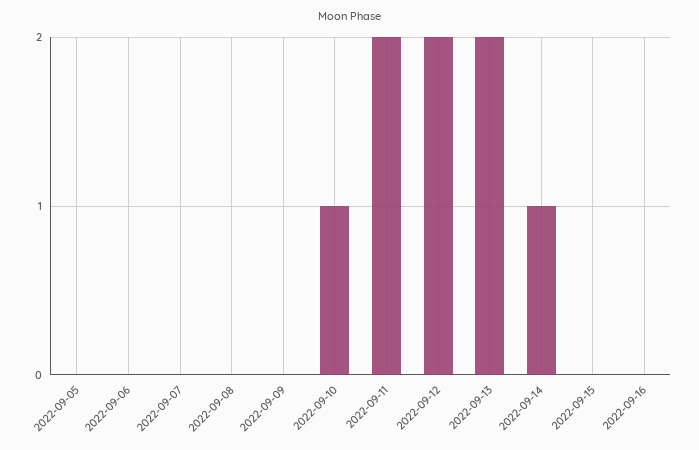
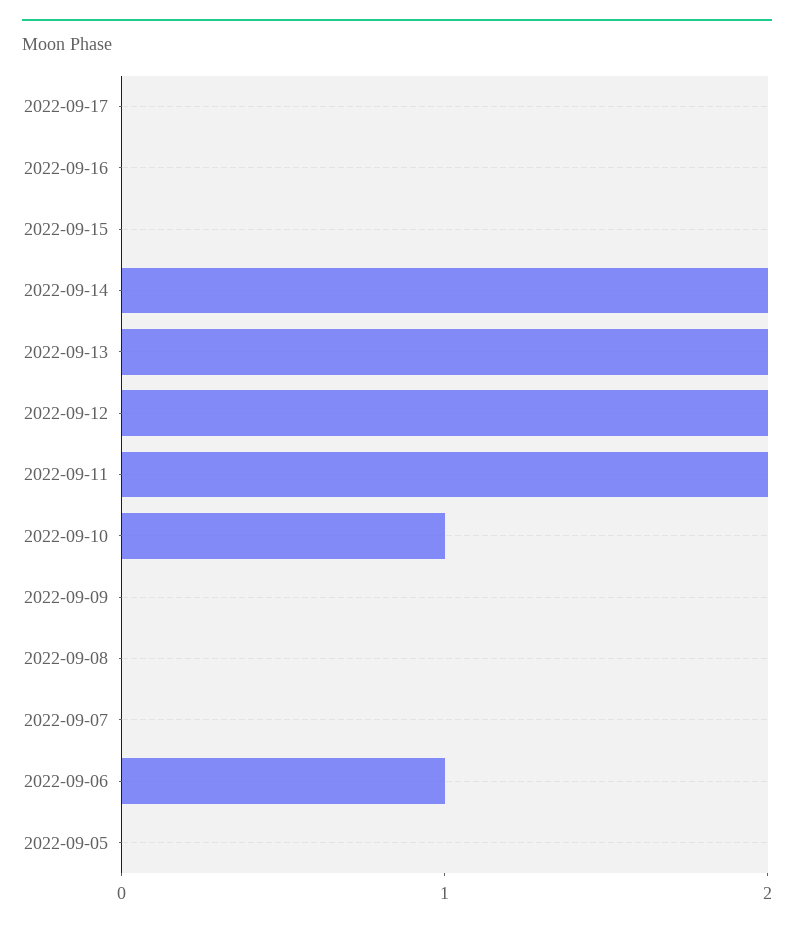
2022-09-06: 0 -> 1
2022-09-14: 1 -> 2
2022-09-17: none -> 0

